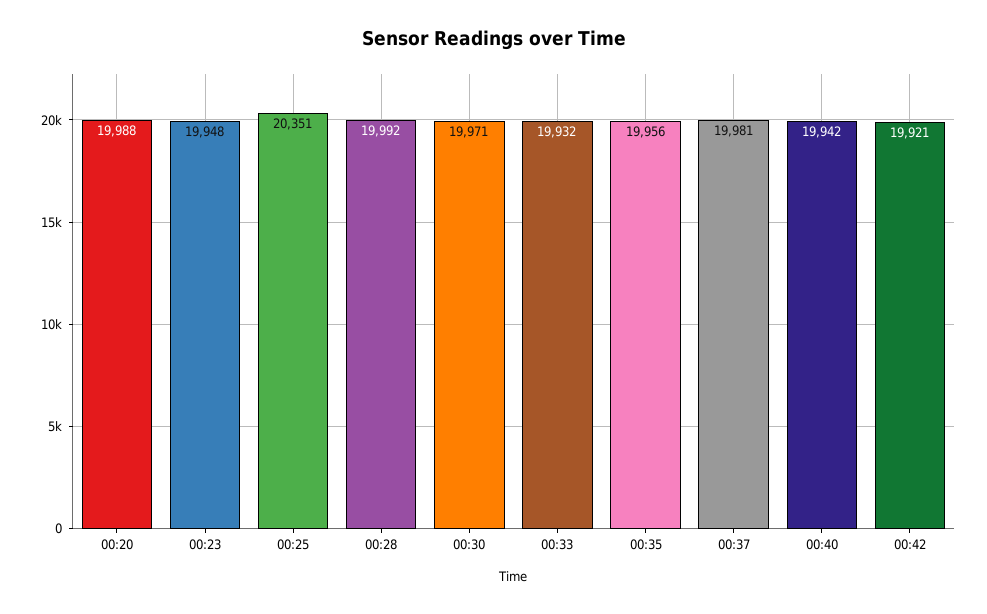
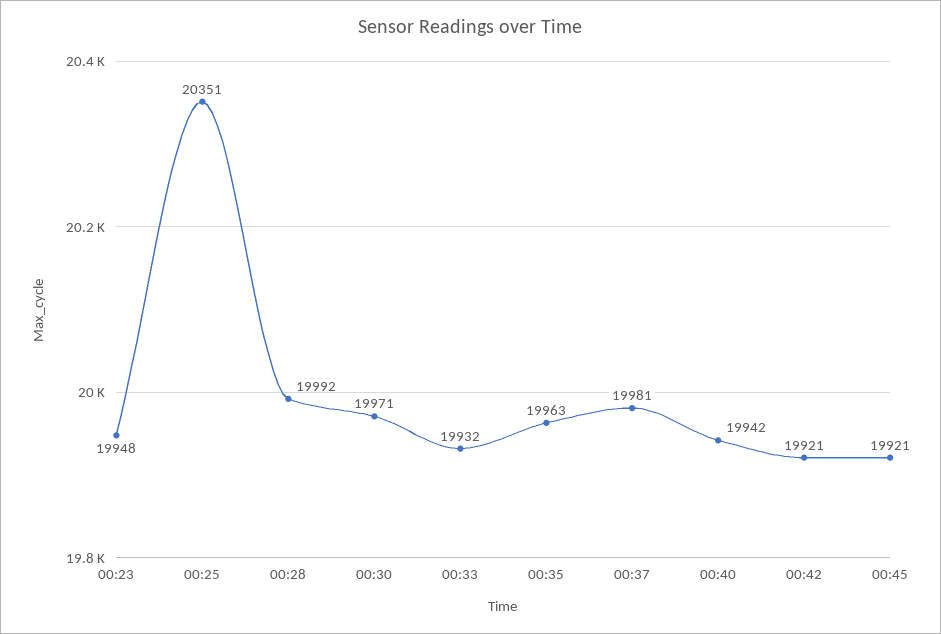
00:20: 19988 -> none
00:35: 19956 -> 19963
00:45: none -> 19921

